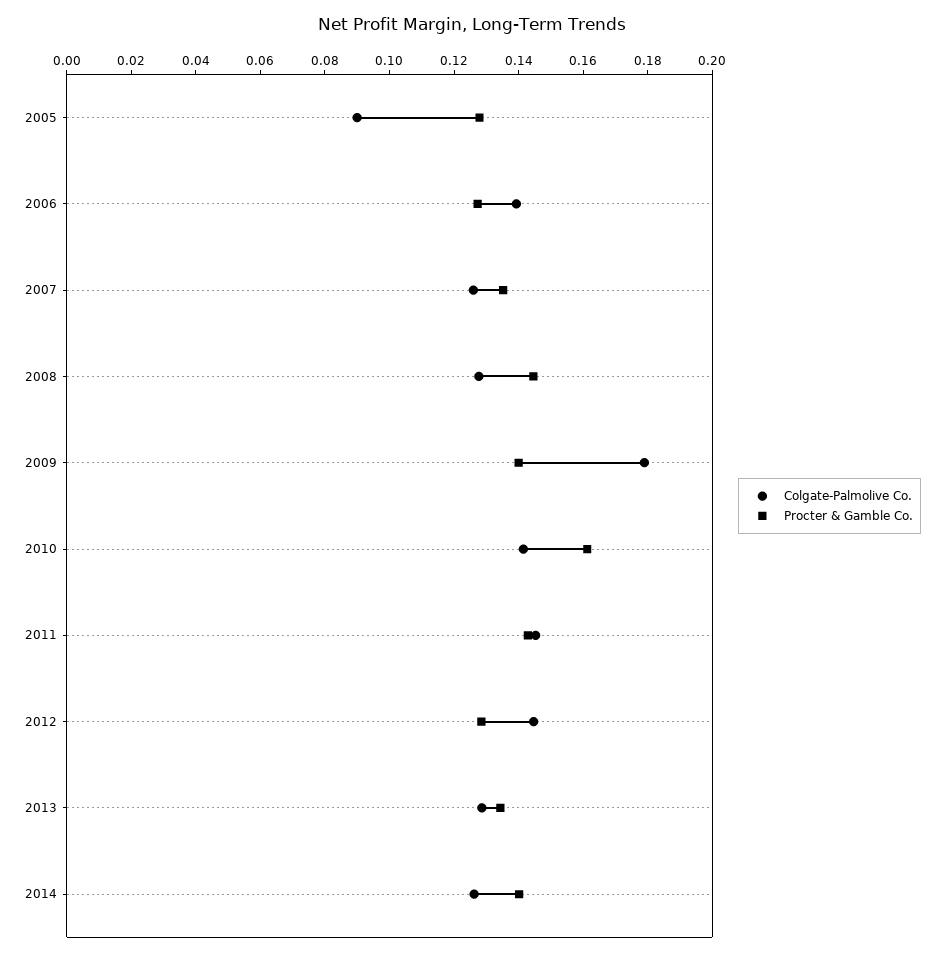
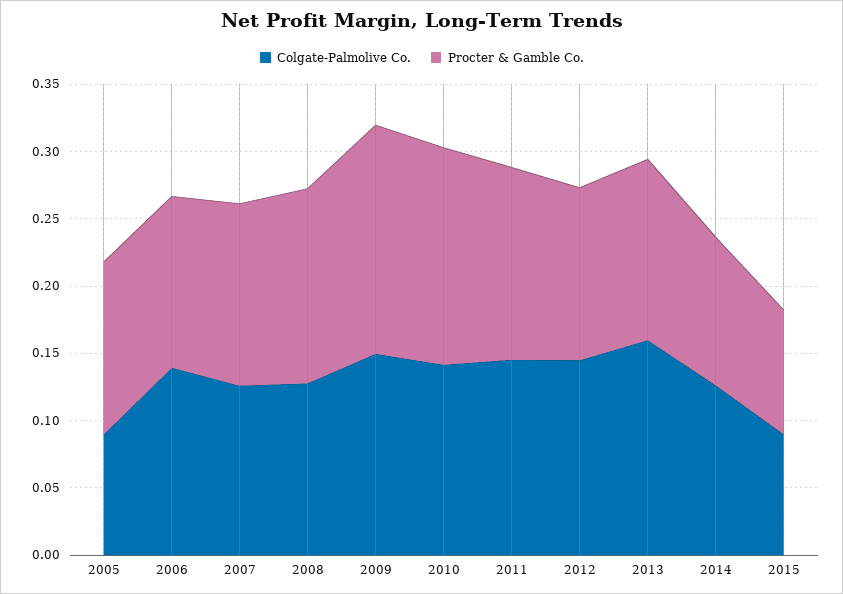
Colgate-Palmolive Co., 2009: 0.18 -> 0.15
Procter & Gamble Co., 2009: 0.14 -> 0.17
Colgate-Palmolive Co., 2013: 0.13 -> 0.16
Procter & Gamble Co., 2014: 0.14 -> 0.11
Colgate-Palmolive Co., 2015: none -> 0.09
Procter & Gamble Co., 2015: none -> 0.09

